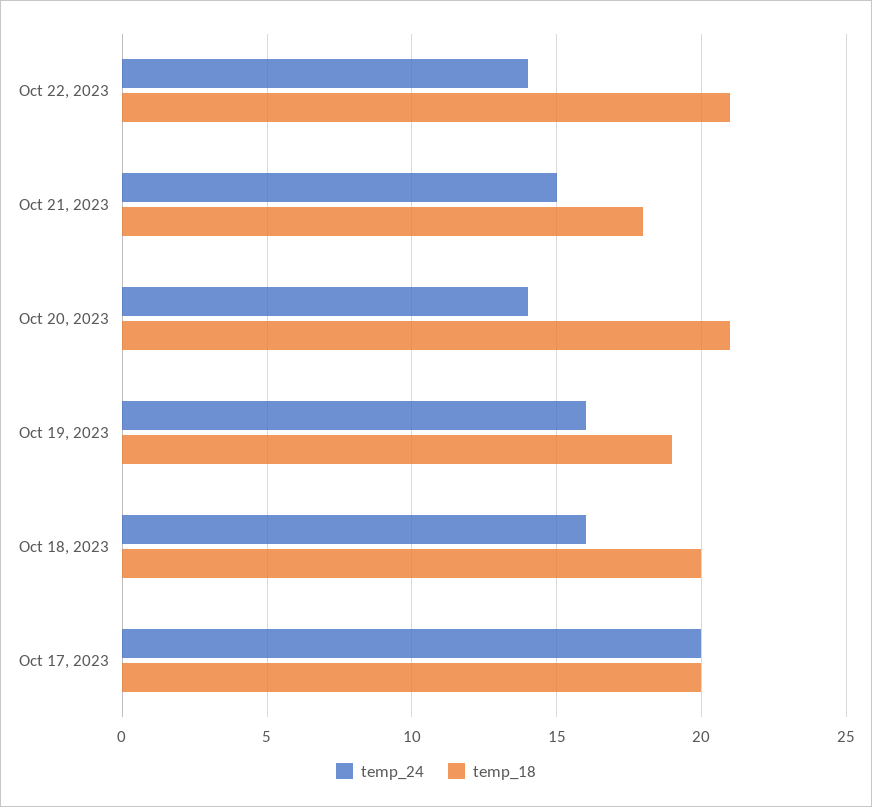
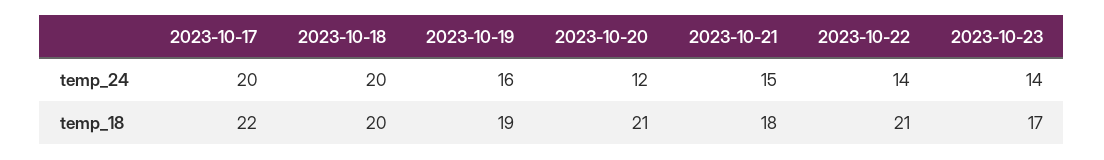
temp_24, Oct 20, 2023: 14 -> 12
temp_24, Oct 18, 2023: 16 -> 20
temp_18, Oct 17, 2023: 20 -> 22
temp_24, 2023-10-23: none -> 14
temp_18, 2023-10-23: none -> 17

